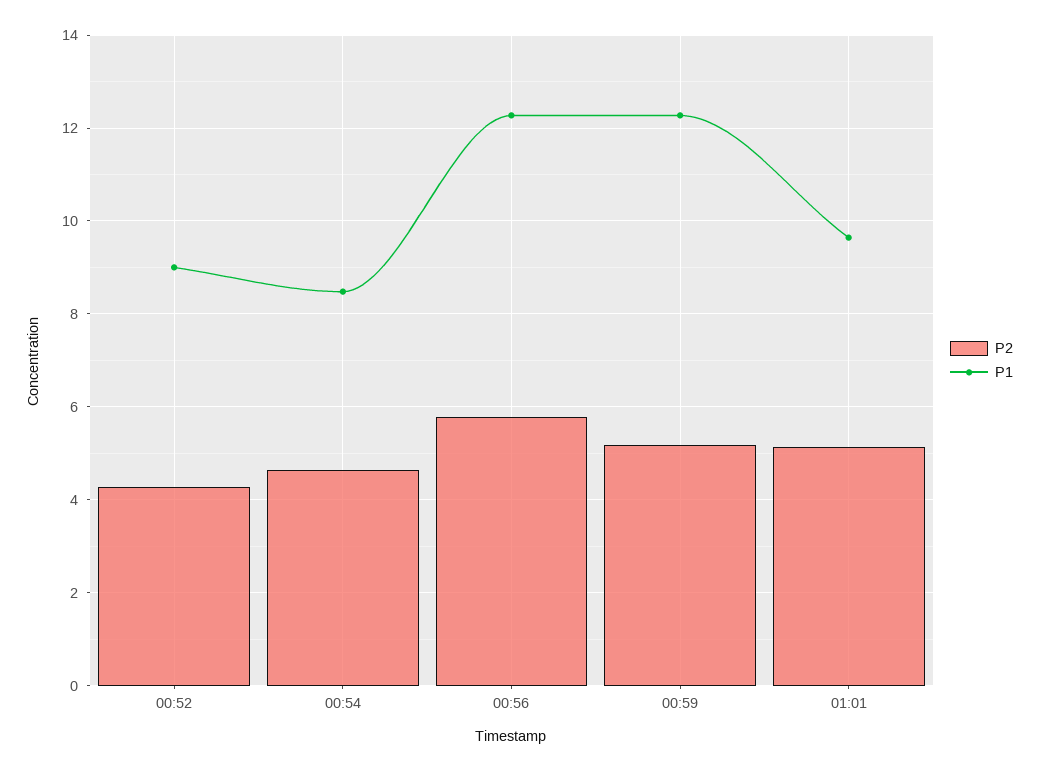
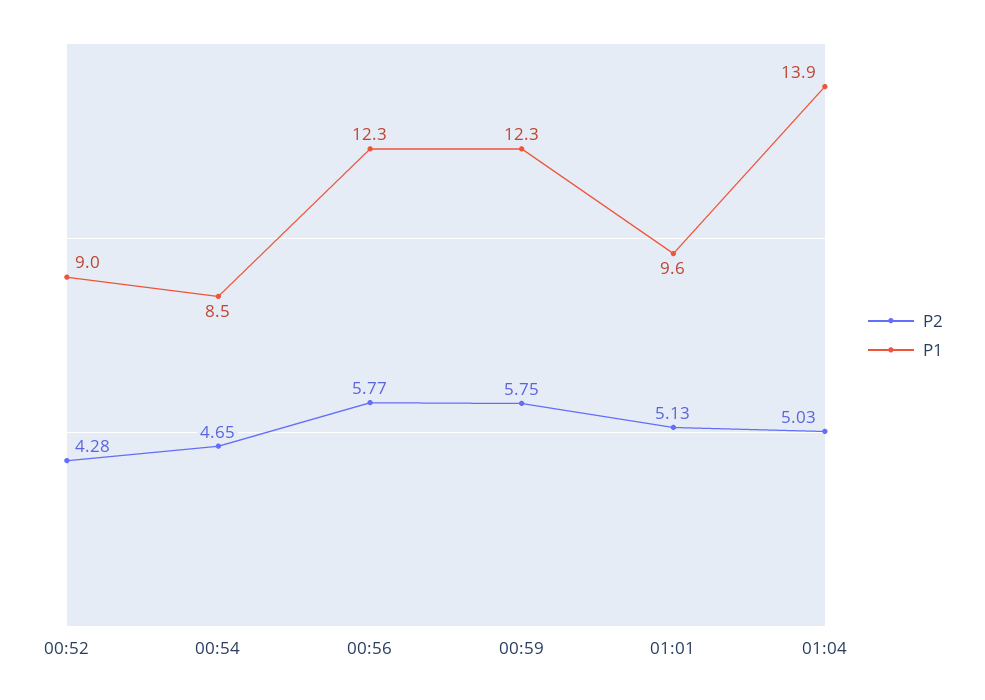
P2, 00:59: 5.2 -> 5.75
P2, 01:04: none -> 5.03
P1, 01:04: none -> 13.9

